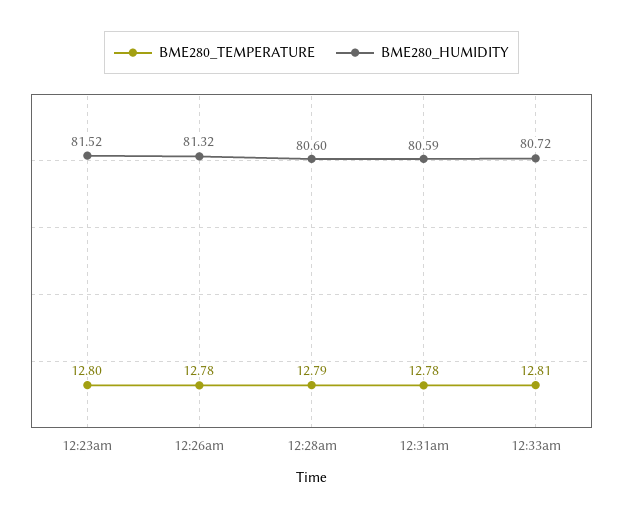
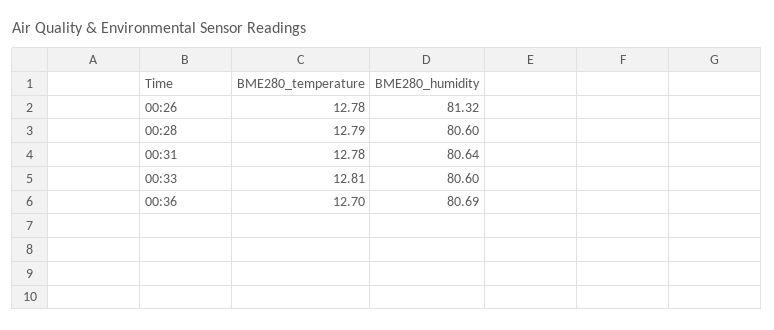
BME280_TEMPERATURE, 12:23am: 12.8 -> none
BME280_HUMIDITY, 12:23am: 81.52 -> none
BME280_HUMIDITY, 12:31am: 80.59 -> 80.64
BME280_HUMIDITY, 12:33am: 80.72 -> 80.6
BME280_TEMPERATURE, 00:36: none -> 12.7
BME280_HUMIDITY, 00:36: none -> 80.69

